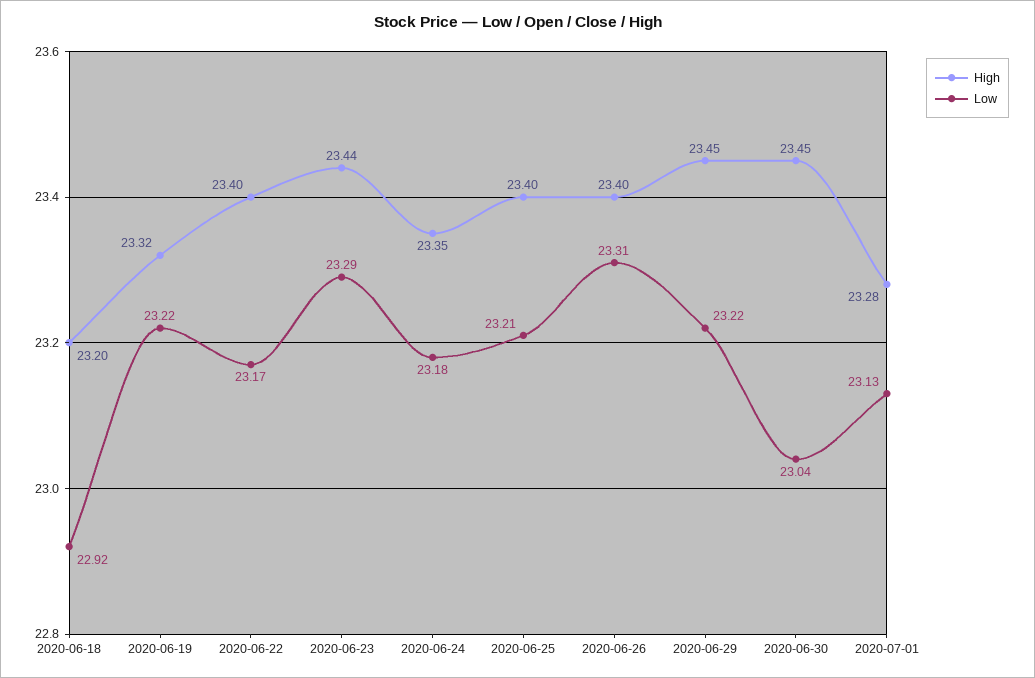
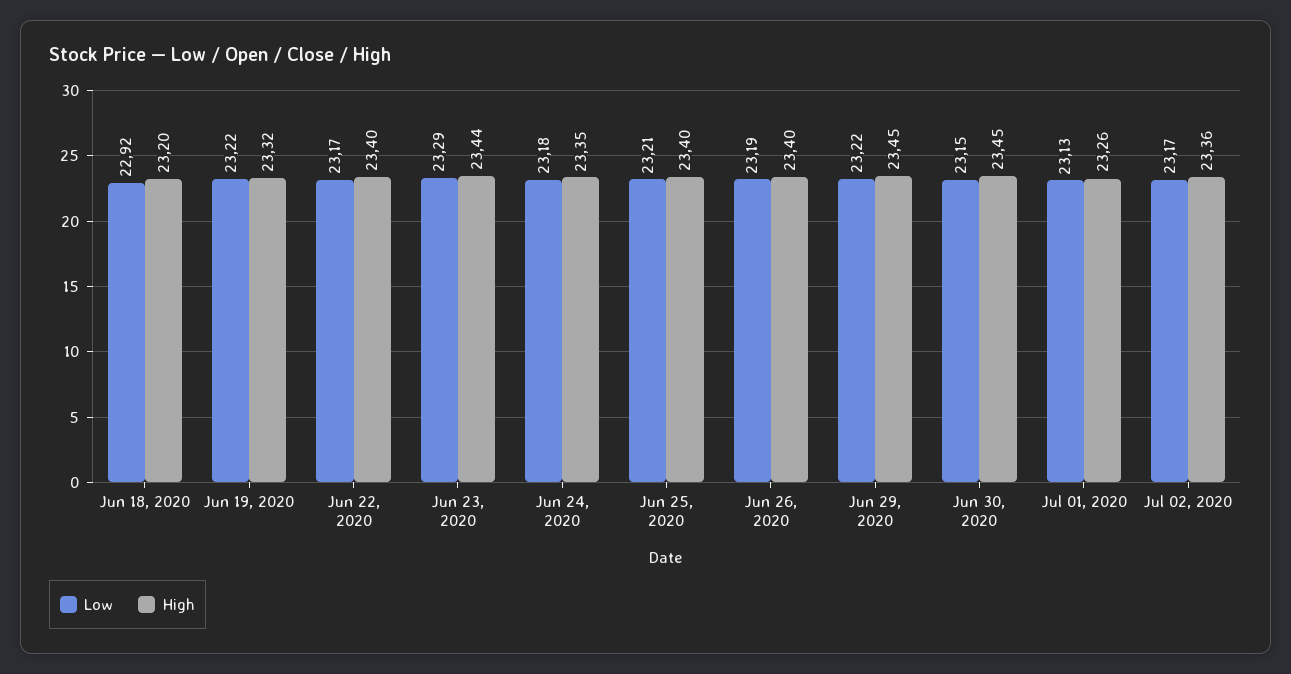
Low, 2020-06-26: 23.31 -> 23.19
Low, 2020-06-30: 23.04 -> 23.15
High, 2020-07-01: 23.28 -> 23.26
Low, Jul 02, 2020: none -> 23.17
High, Jul 02, 2020: none -> 23.36

